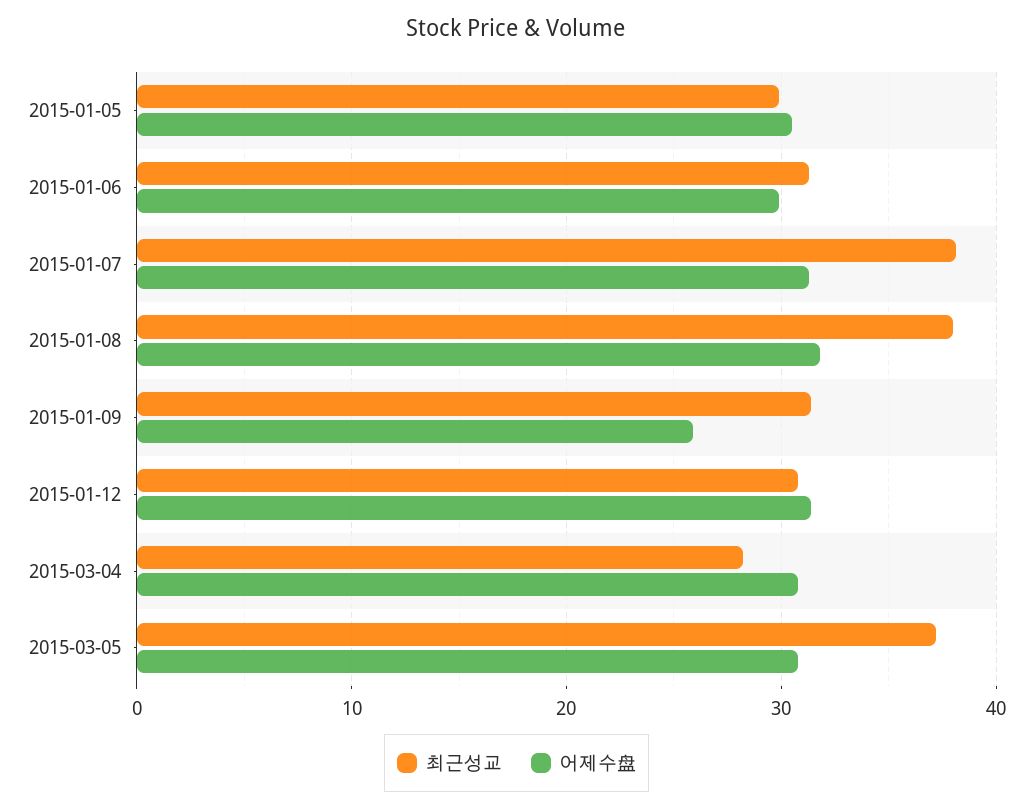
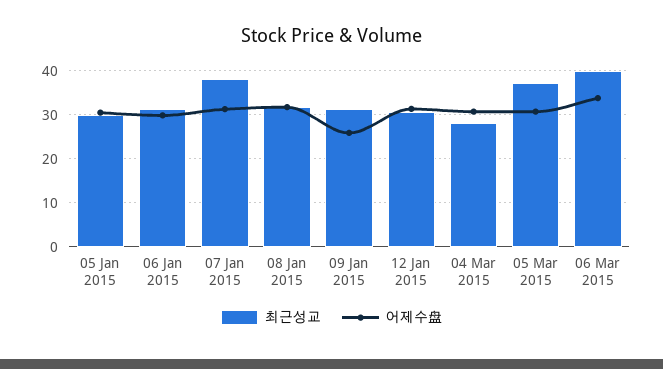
최근성교, 2015-01-08: 38 -> 32
최근성교, 06 Mar 2015: none -> 40
어제수盘, 06 Mar 2015: none -> 34

